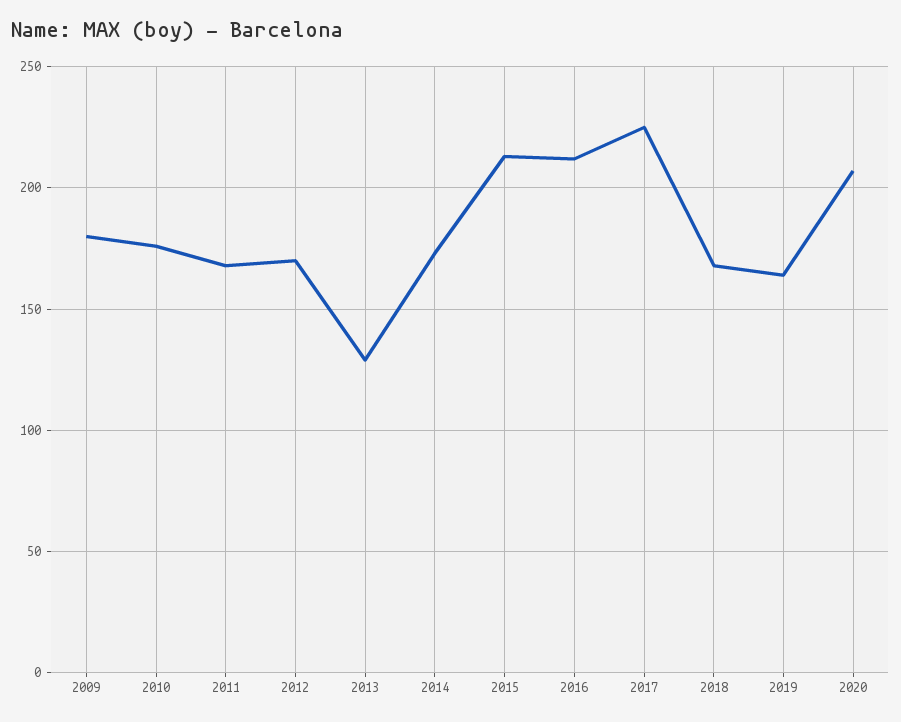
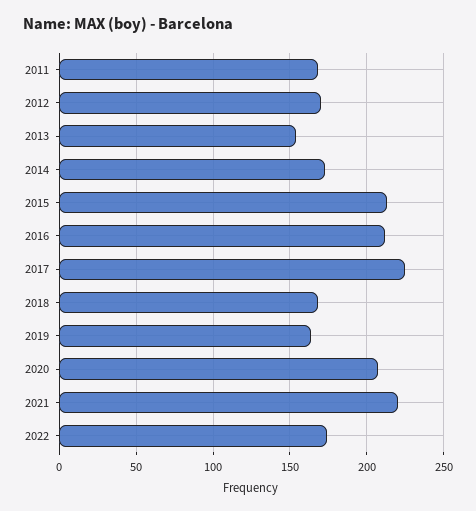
2009: 180 -> none
2010: 175 -> none
2013: 130 -> 155
2021: none -> 220
2022: none -> 175

